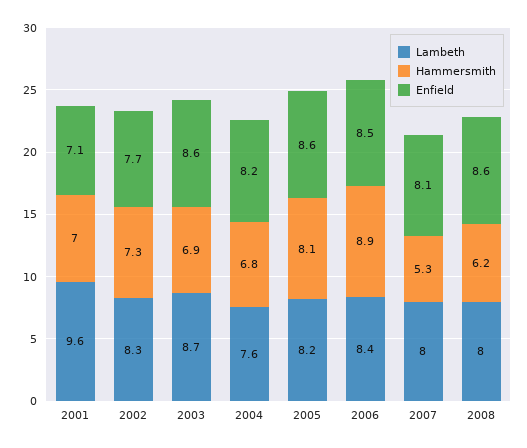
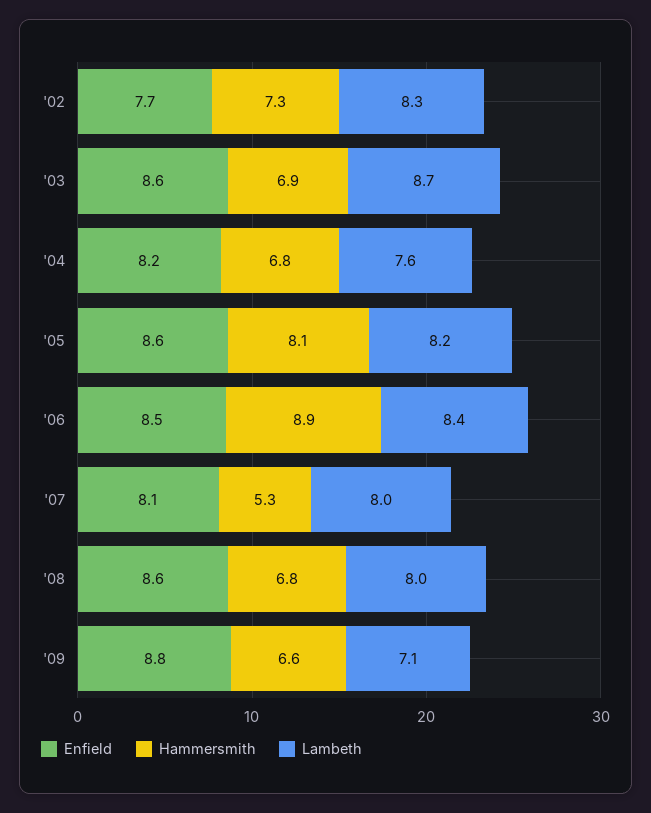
Lambeth, 2001: 9.6 -> none
Hammersmith, 2001: 7 -> none
Enfield, 2001: 7.1 -> none
Hammersmith, 2008: 6.2 -> 6.8
Enfield, '09: none -> 8.8
Hammersmith, '09: none -> 6.6
Lambeth, '09: none -> 7.1

